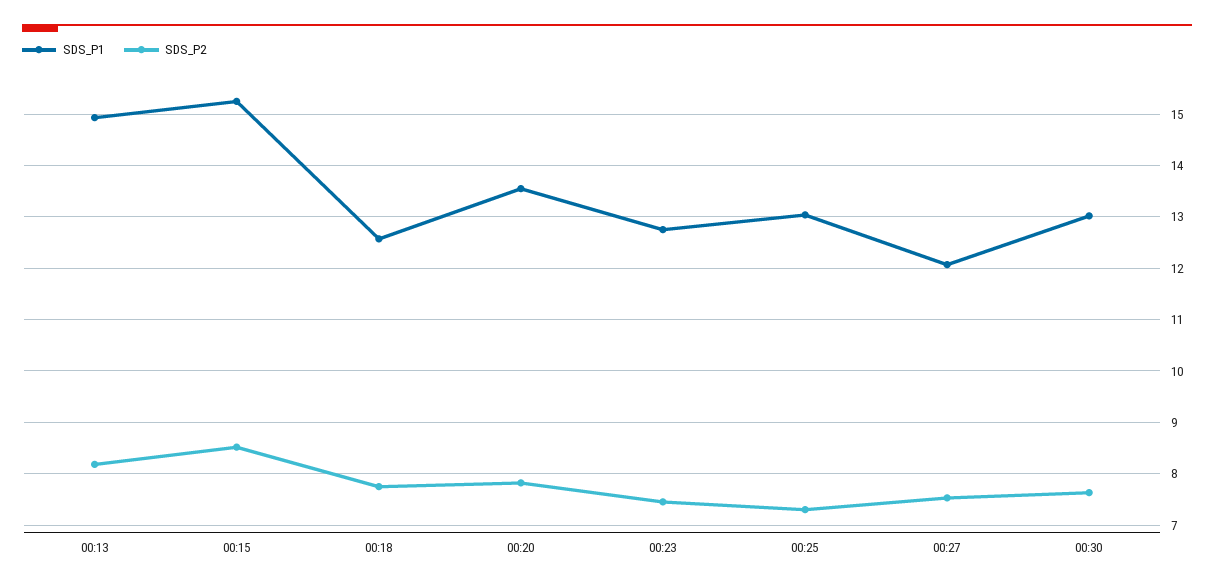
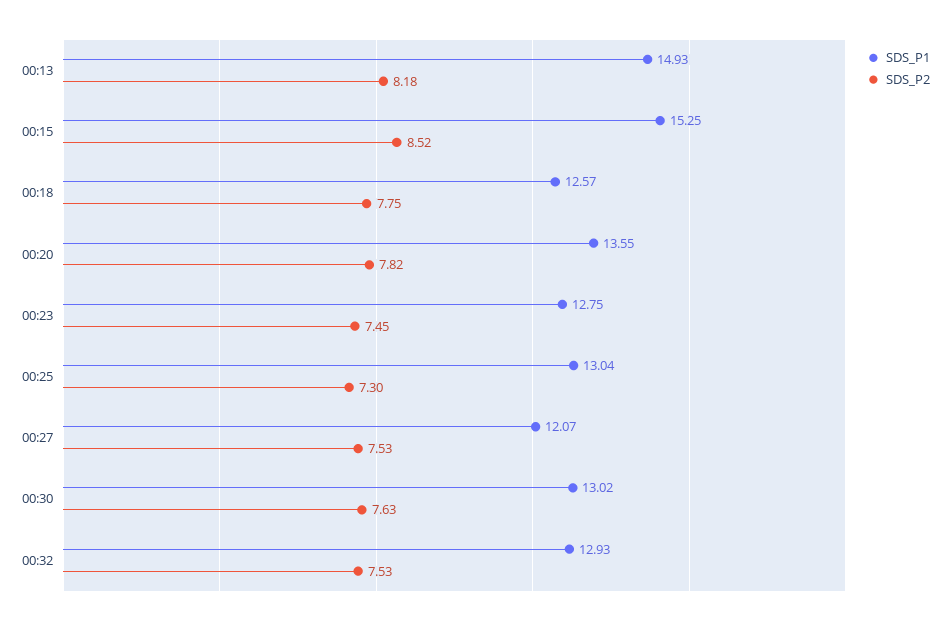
SDS_P1, 00:32: none -> 12.93
SDS_P2, 00:32: none -> 7.53

